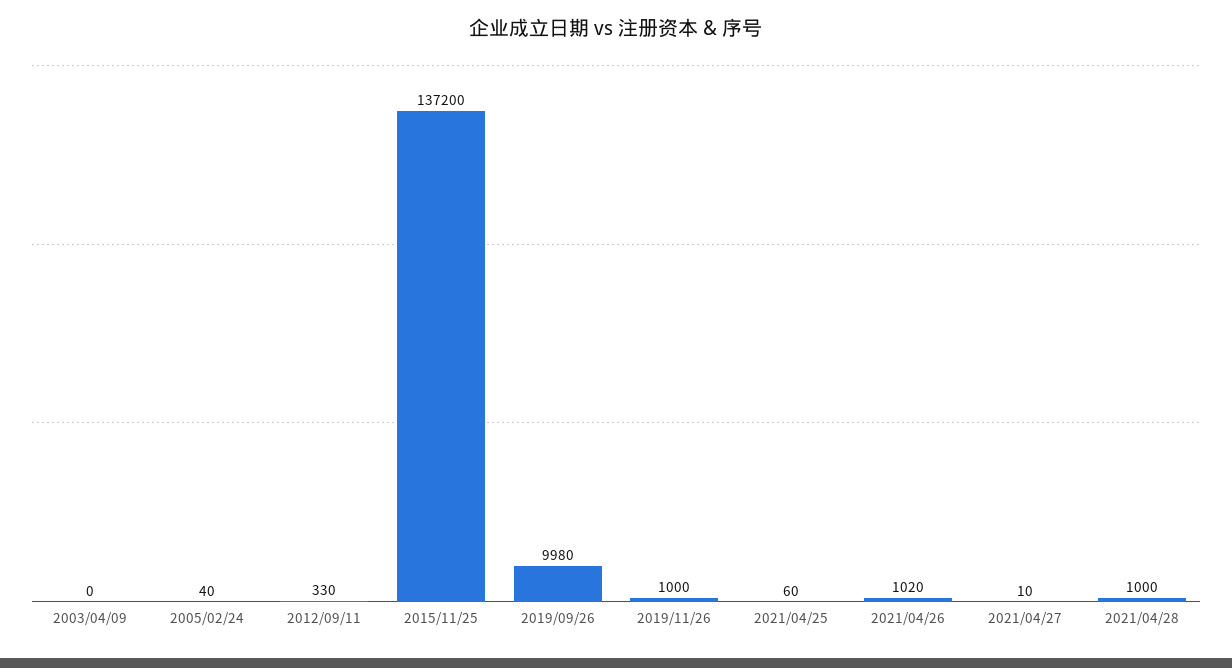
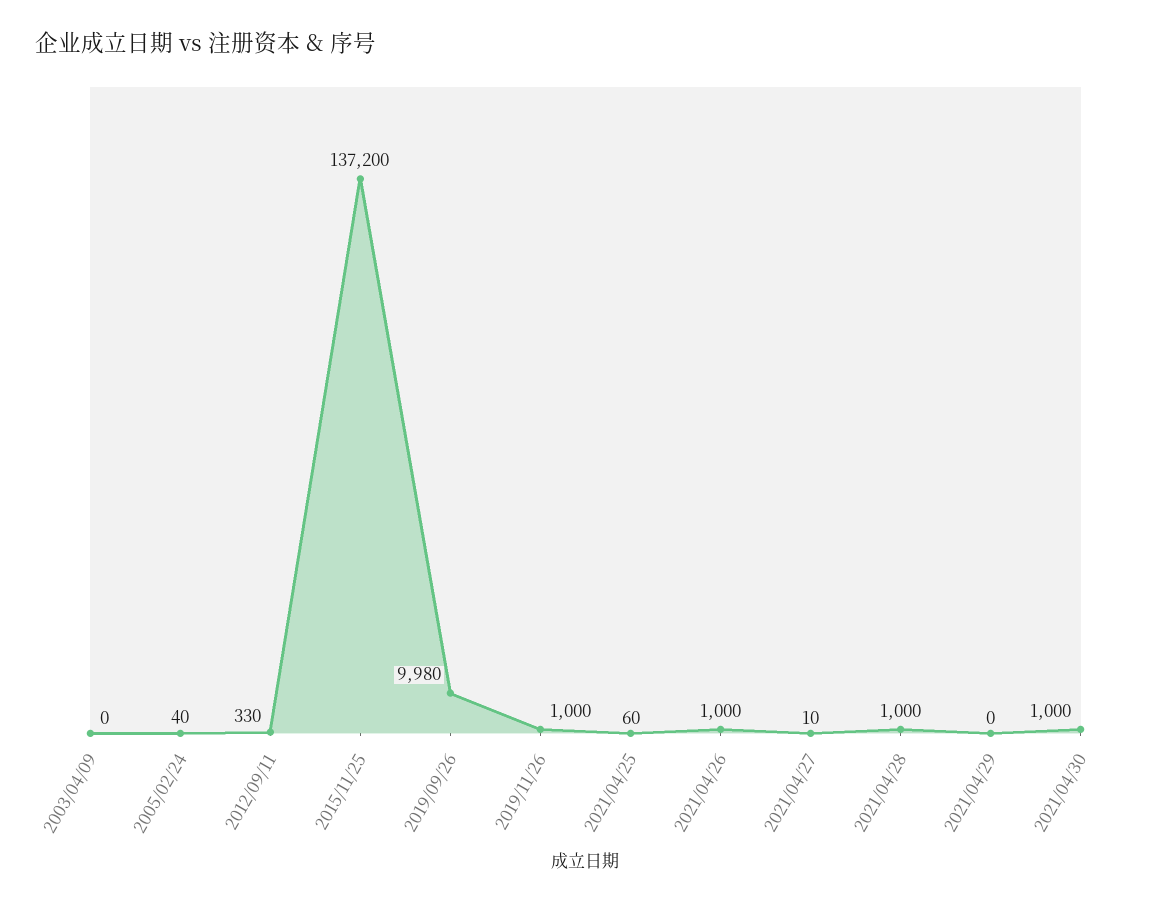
2021/04/26: 1020 -> 1000
2021/04/29: none -> 0
2021/04/30: none -> 1000

